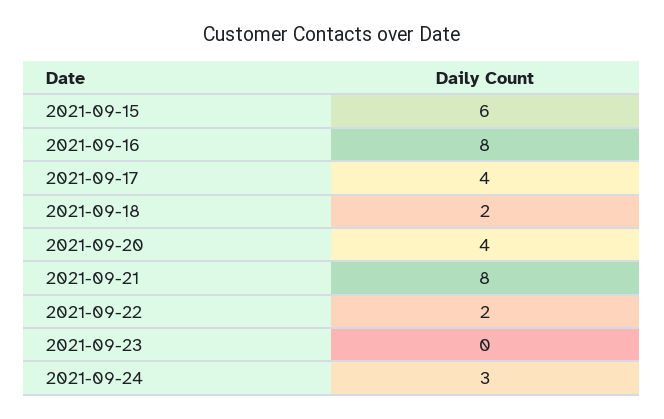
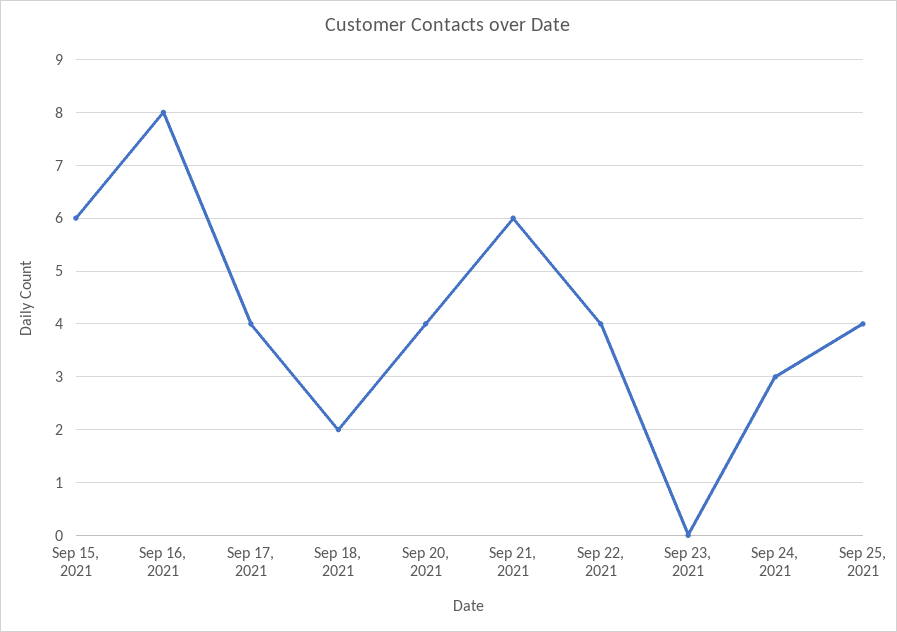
2021-09-21: 8 -> 6
2021-09-22: 2 -> 4
Sep 25, 2021: none -> 4

